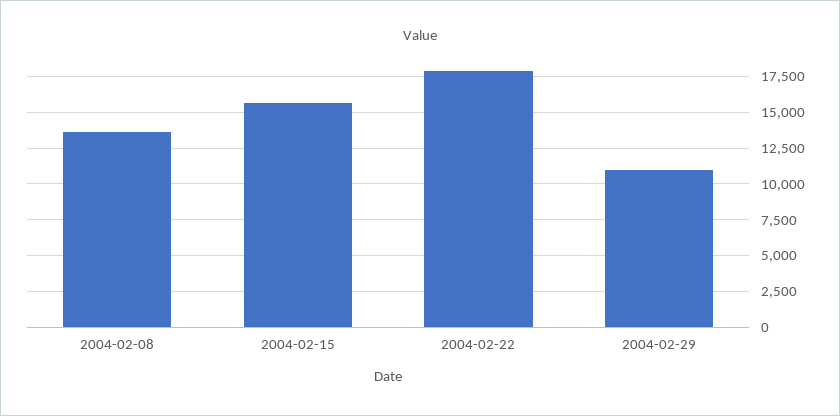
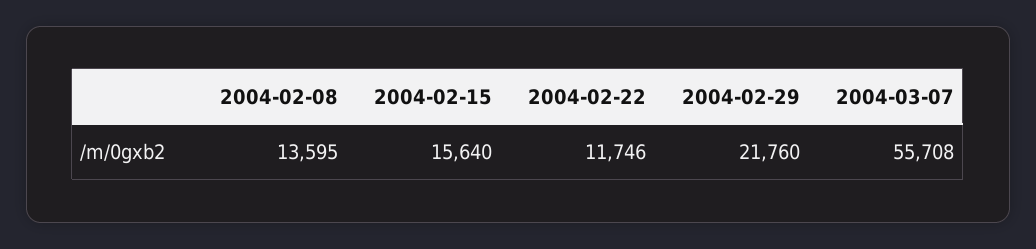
2004-02-22: 18000 -> 11746
2004-02-29: 11000 -> 21760
2004-03-07: none -> 55708

